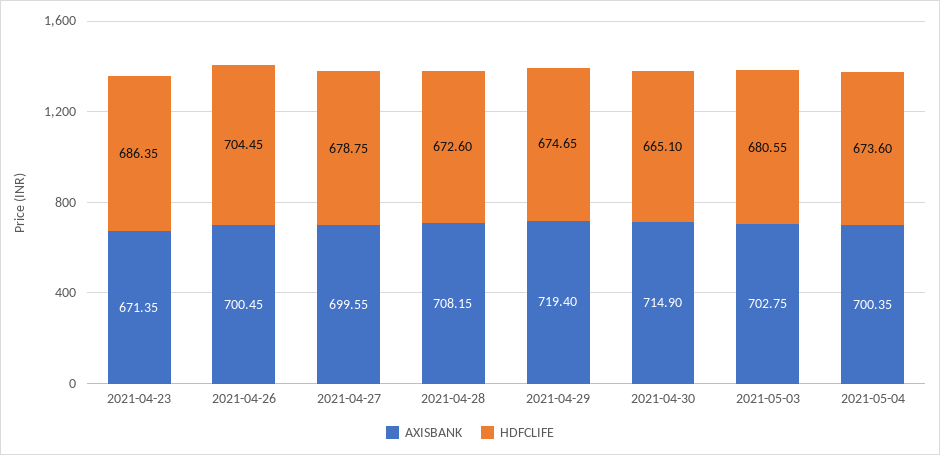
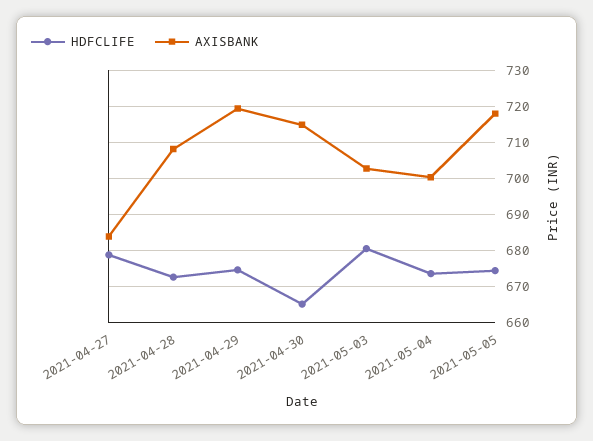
AXISBANK, 2021-04-23: 671.35 -> none
HDFCLIFE, 2021-04-23: 686.35 -> none
AXISBANK, 2021-04-26: 700.45 -> none
HDFCLIFE, 2021-04-26: 704.45 -> none
AXISBANK, 2021-04-27: 699.55 -> 684
HDFCLIFE, 2021-05-05: none -> 674
AXISBANK, 2021-05-05: none -> 718

